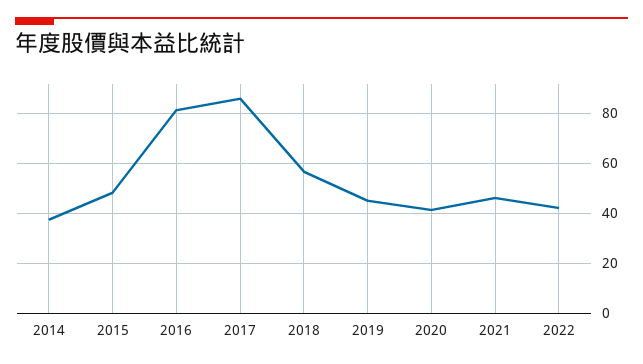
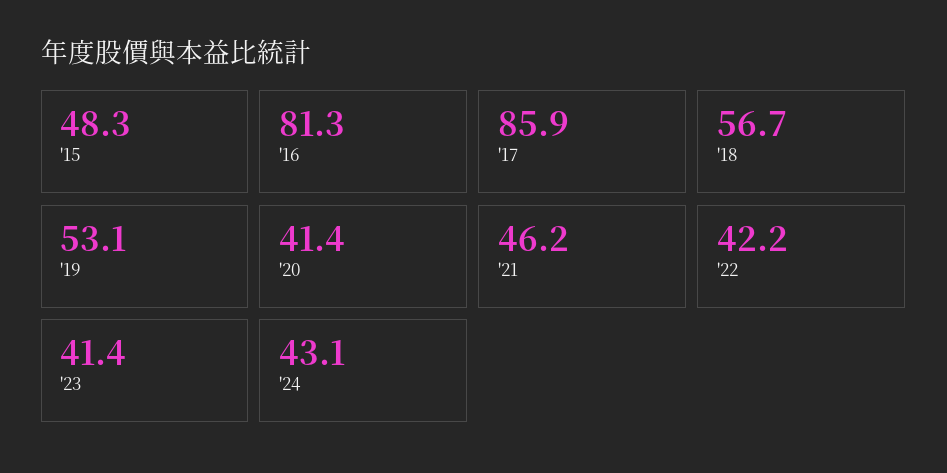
2014: 37.5 -> none
2019: 45 -> 53.1
'23: none -> 41.4
'24: none -> 43.1

